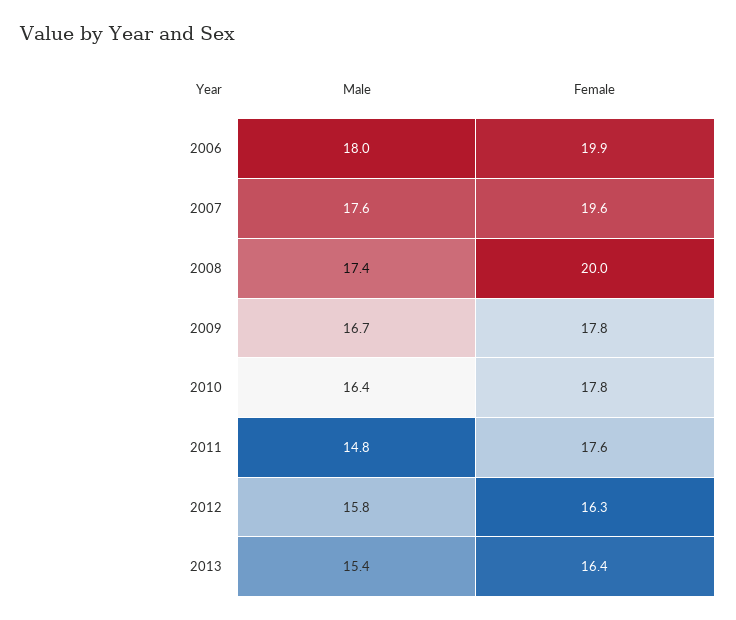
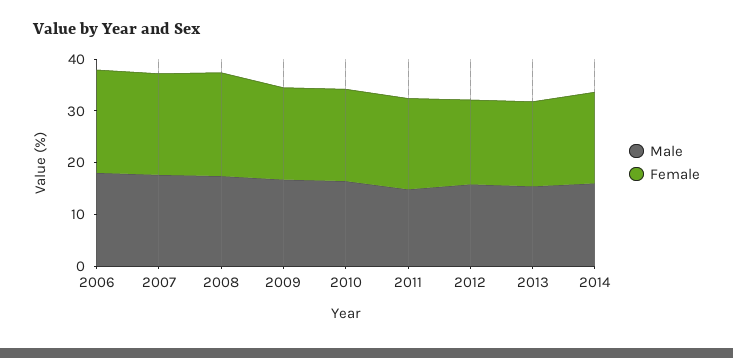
Male, 2014: none -> 16
Female, 2014: none -> 18

